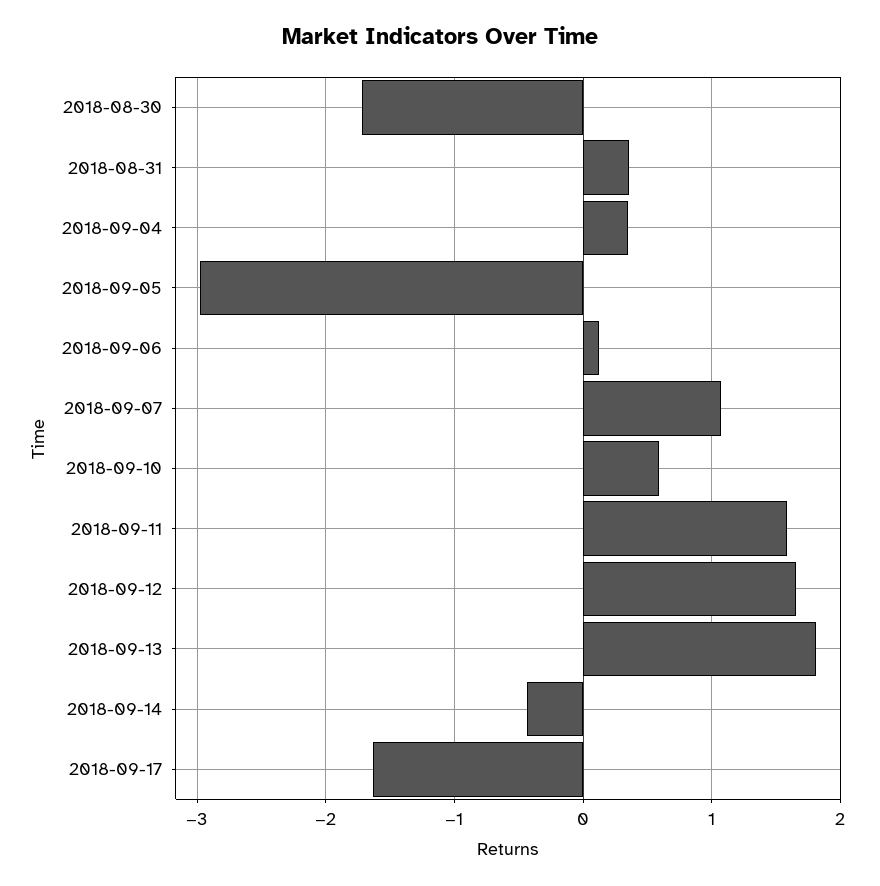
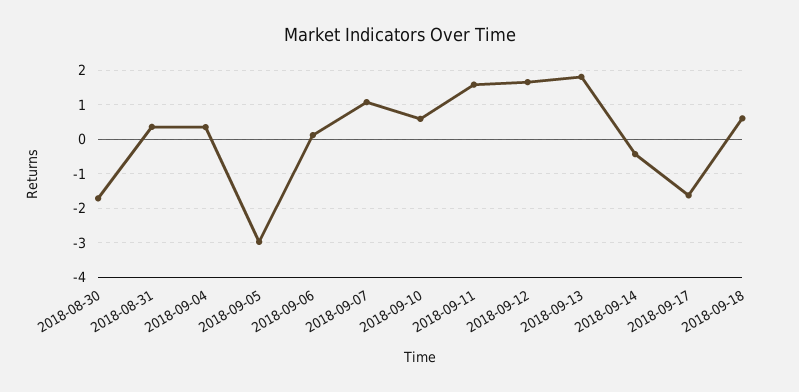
2018-09-18: none -> 0.6

